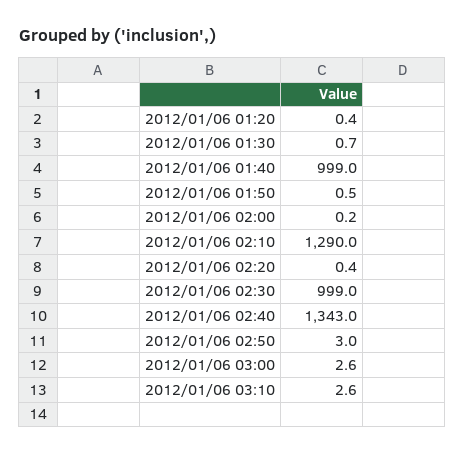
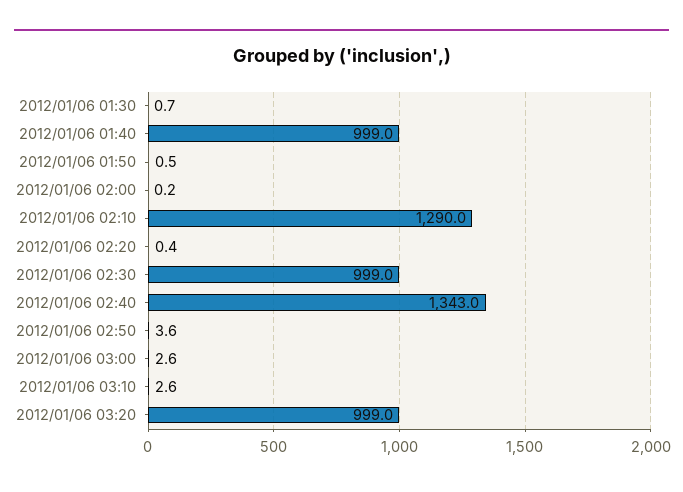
2012/01/06 01:20: 0.4 -> none
2012/01/06 02:50: 3 -> 3.6
2012/01/06 03:20: none -> 999

